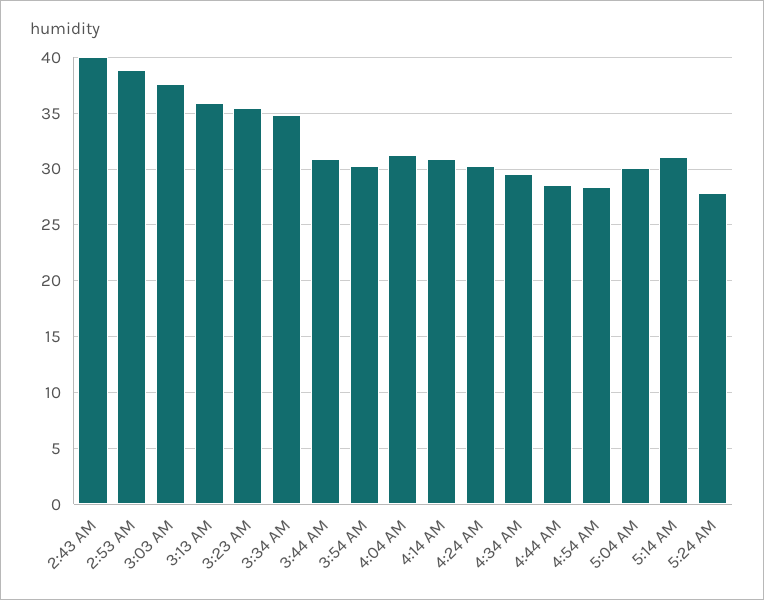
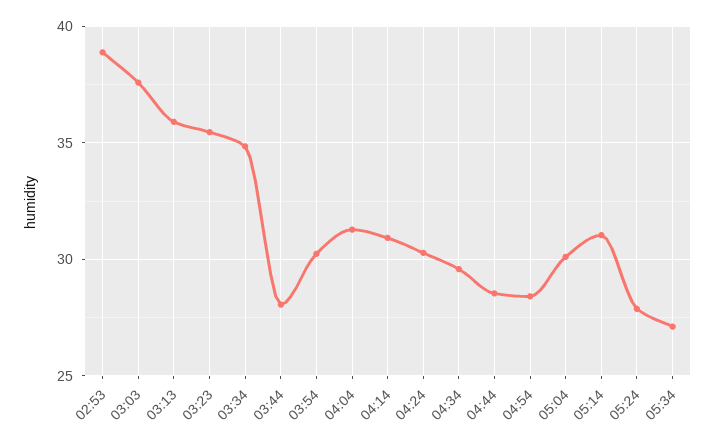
2:43 AM: 40 -> none
3:44 AM: 31 -> 28
05:34: none -> 27

